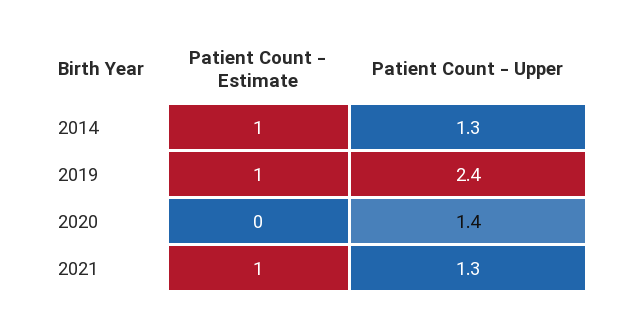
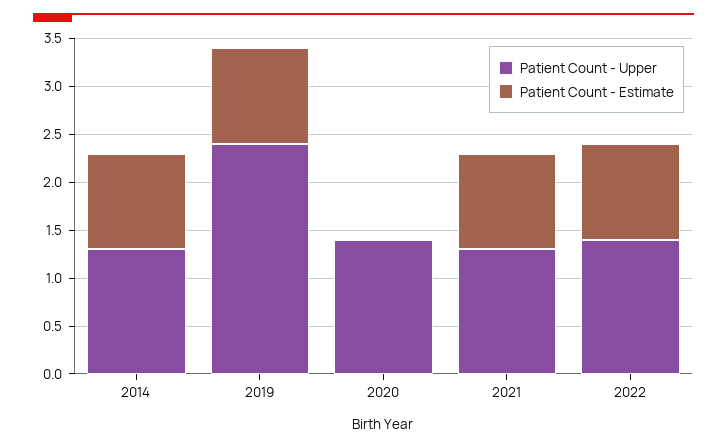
Patient Count - Upper, 2022: none -> 1.4
Patient Count - Estimate, 2022: none -> 1

